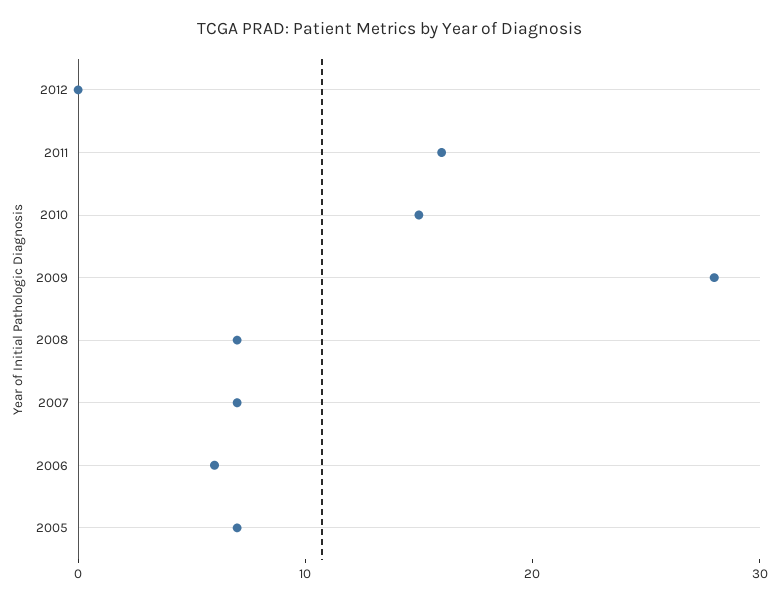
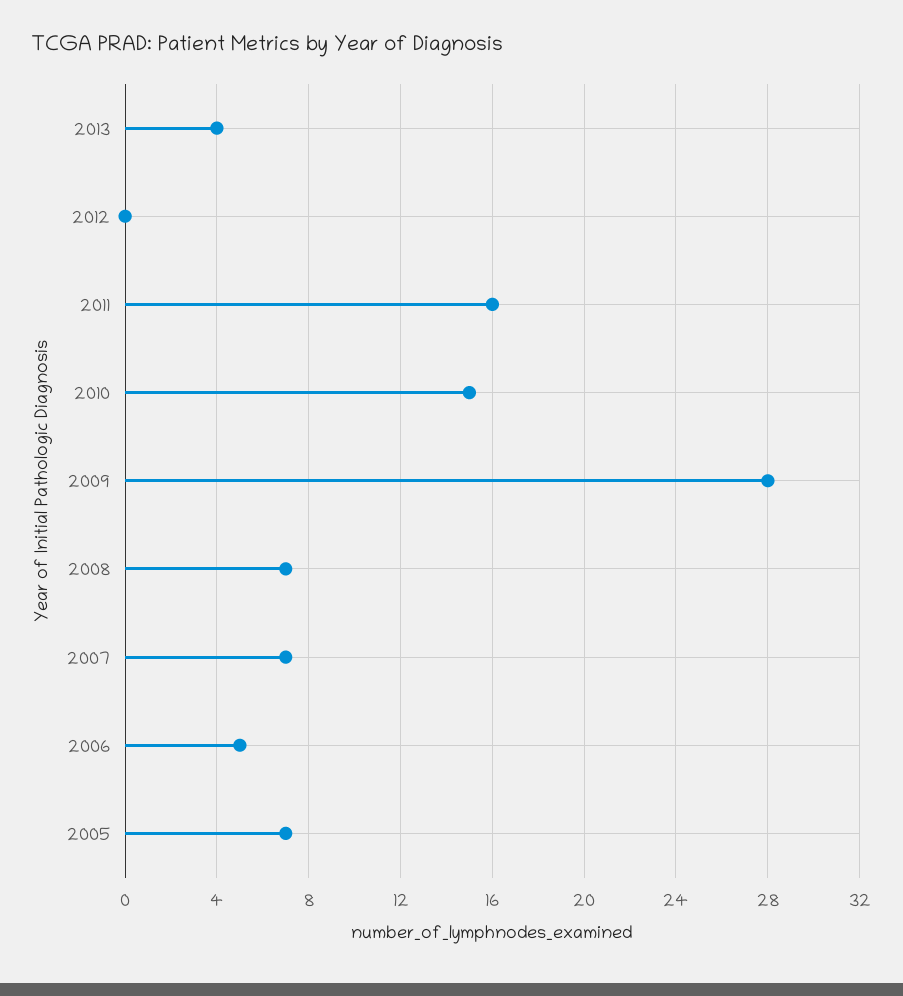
2006: 6 -> 5
2013: none -> 4

